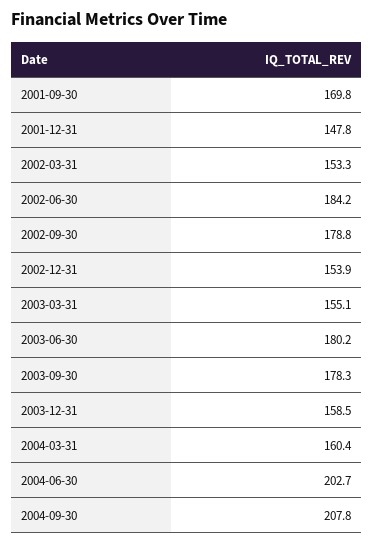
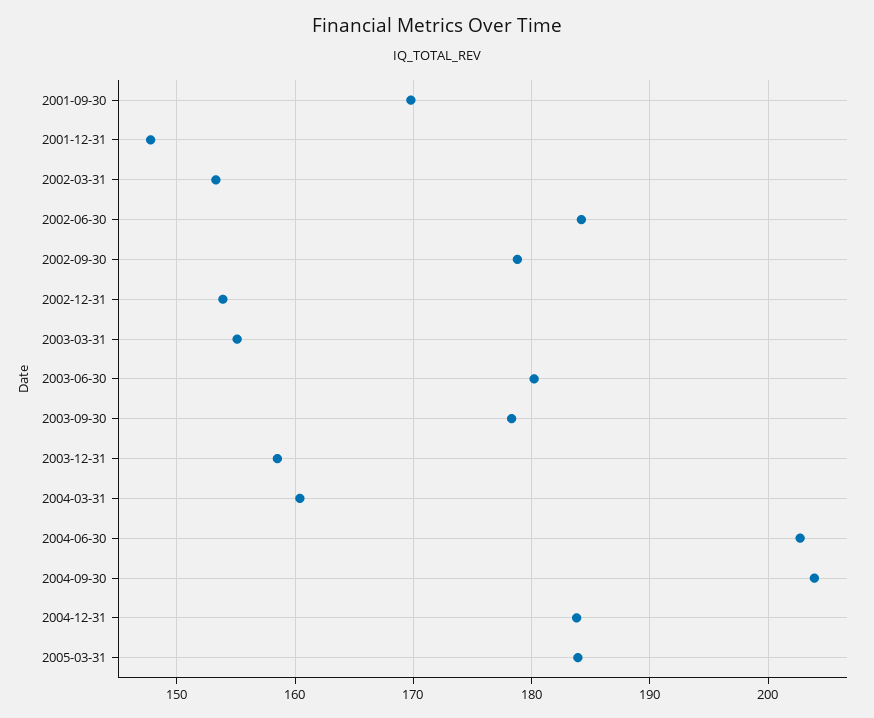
2004-09-30: 207.8 -> 204
2004-12-31: none -> 184
2005-03-31: none -> 184

